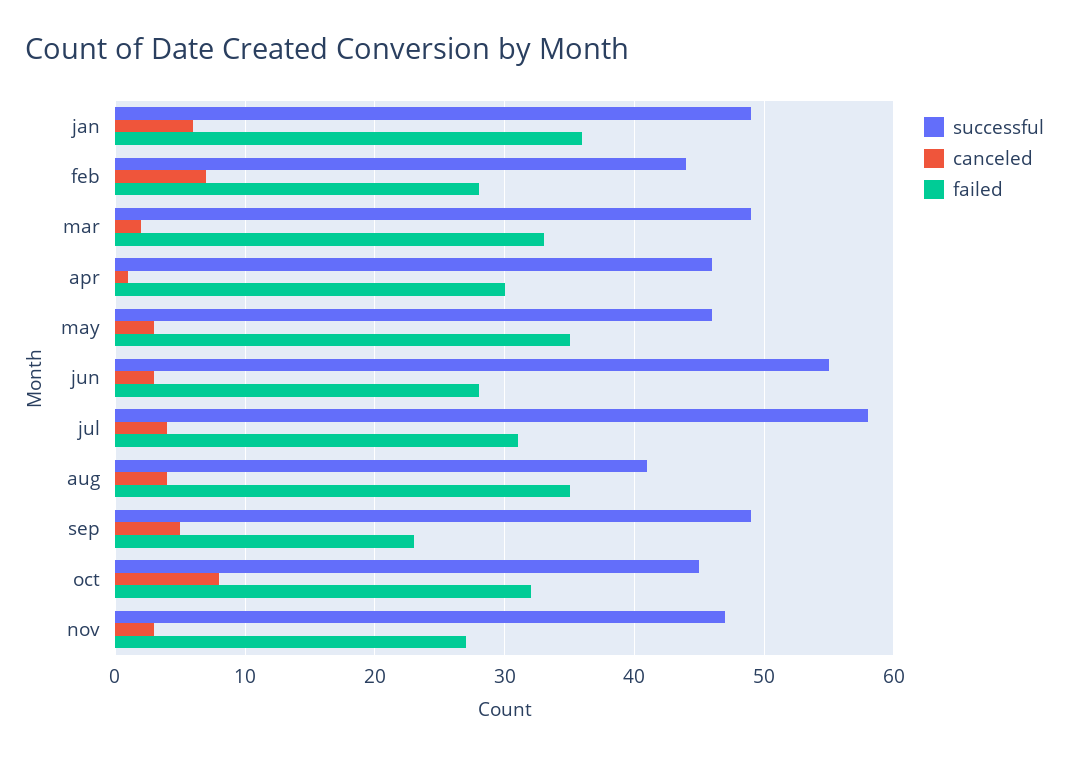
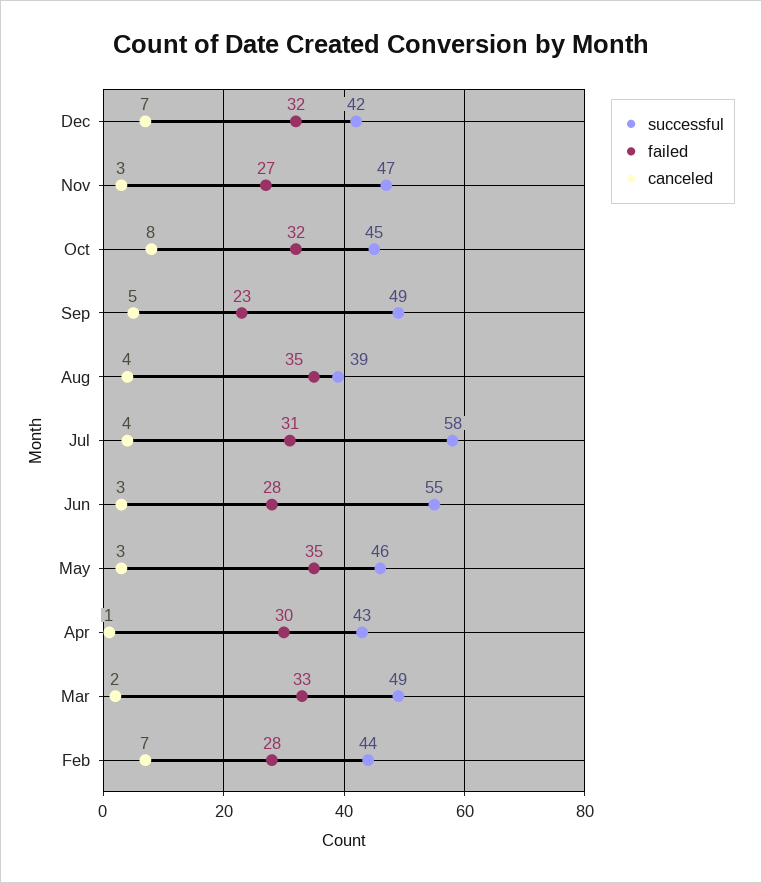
successful, jan: 49 -> none
canceled, jan: 6 -> none
failed, jan: 36 -> none
successful, apr: 46 -> 43
successful, aug: 41 -> 39
successful, Dec: none -> 42
failed, Dec: none -> 32
canceled, Dec: none -> 7

